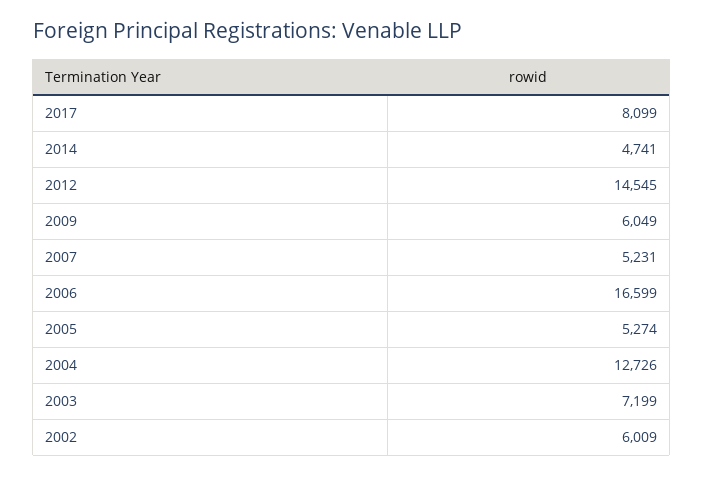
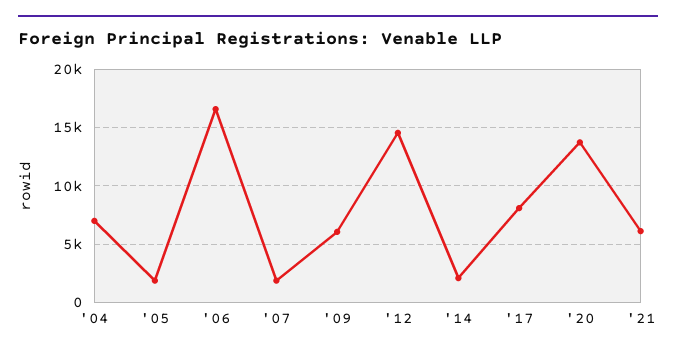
2014: 4741 -> 2000
2007: 5231 -> 2000
2005: 5274 -> 2000
2004: 12726 -> 7000
2003: 7199 -> none
2002: 6009 -> none
'20: none -> 14000
'21: none -> 6000

